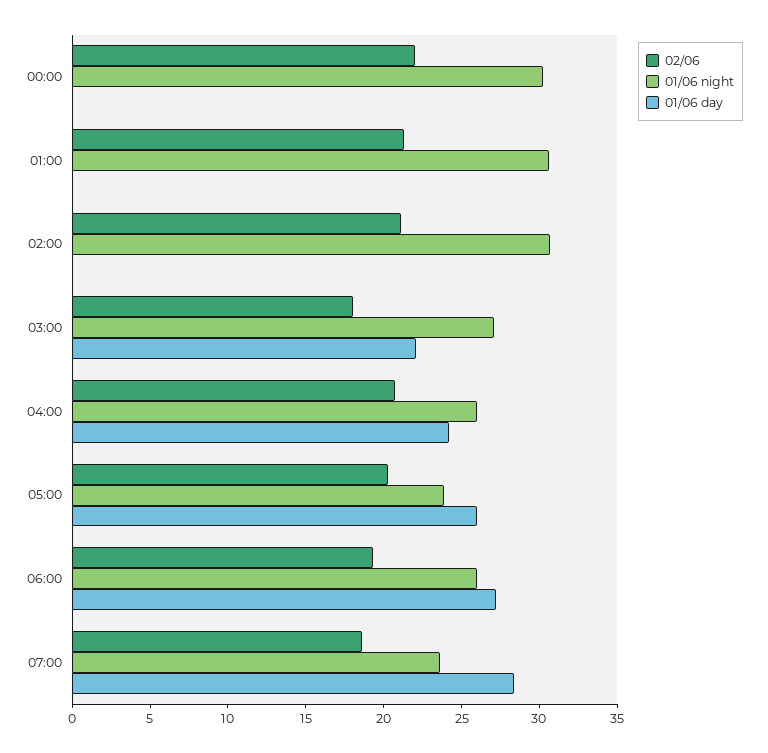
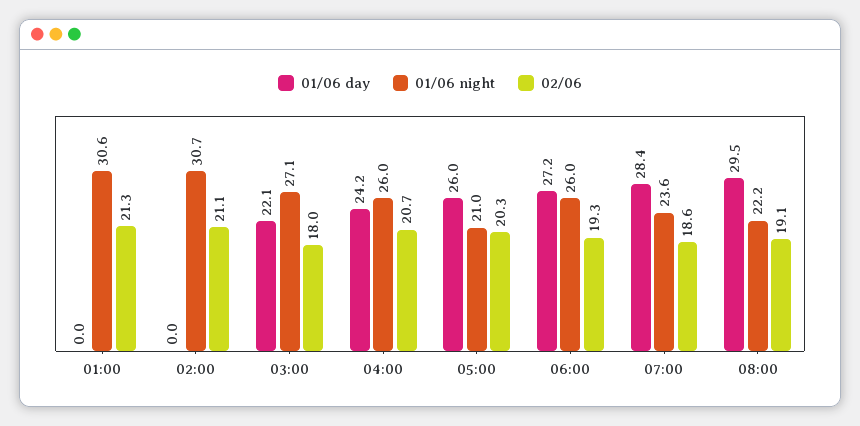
02/06, 00:00: 22 -> none
01/06 night, 00:00: 30 -> none
01/06 day, 00:00: 0 -> none
01/06 night, 05:00: 24 -> 21
01/06 day, 08:00: none -> 29.5
01/06 night, 08:00: none -> 22.2
02/06, 08:00: none -> 19.1

